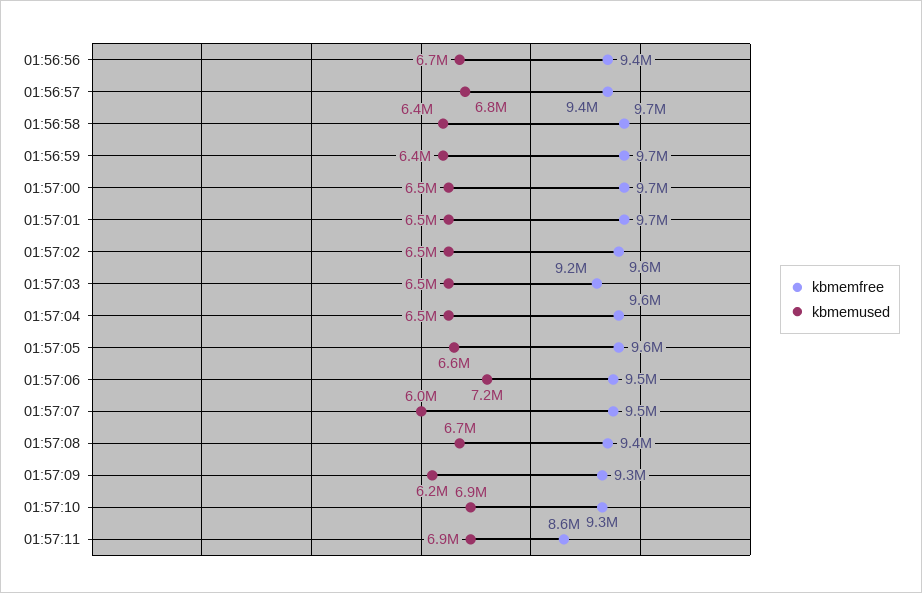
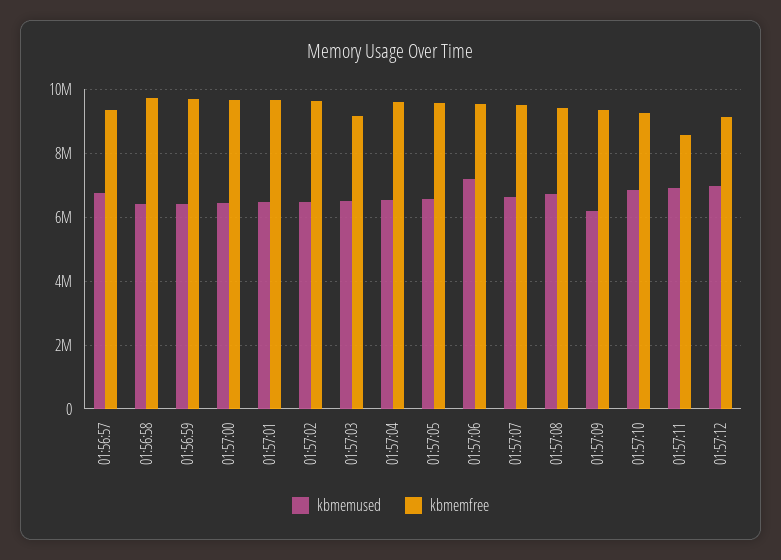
kbmemfree, 01:56:56: 9400000 -> none
kbmemused, 01:56:56: 6700000 -> none
kbmemused, 01:57:07: 6000000 -> 6600000
kbmemused, 01:57:12: none -> 7000000
kbmemfree, 01:57:12: none -> 9200000

